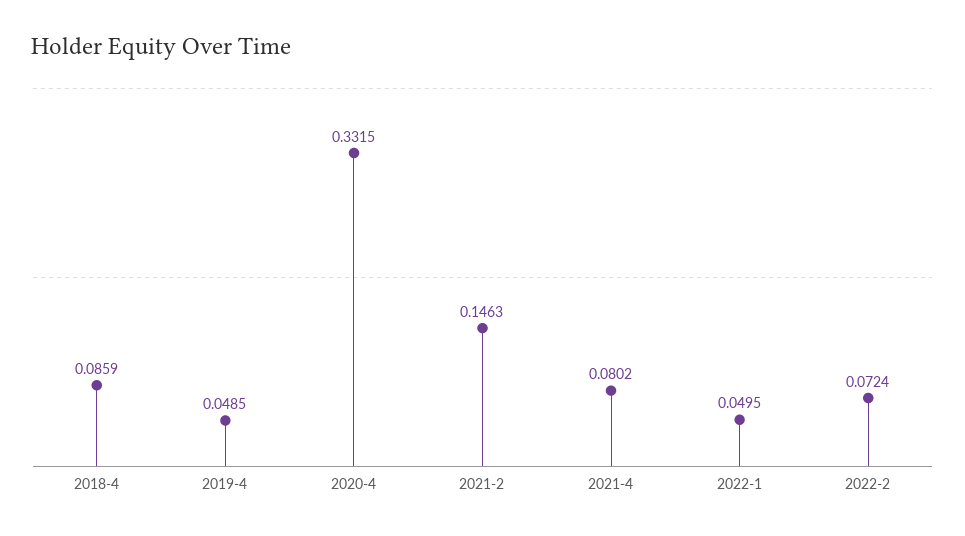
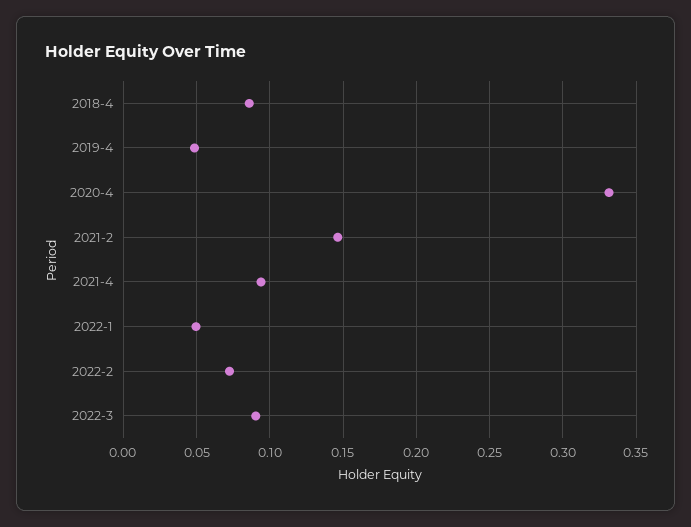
2021-4: 0.0802 -> 0.095
2022-3: none -> 0.09

